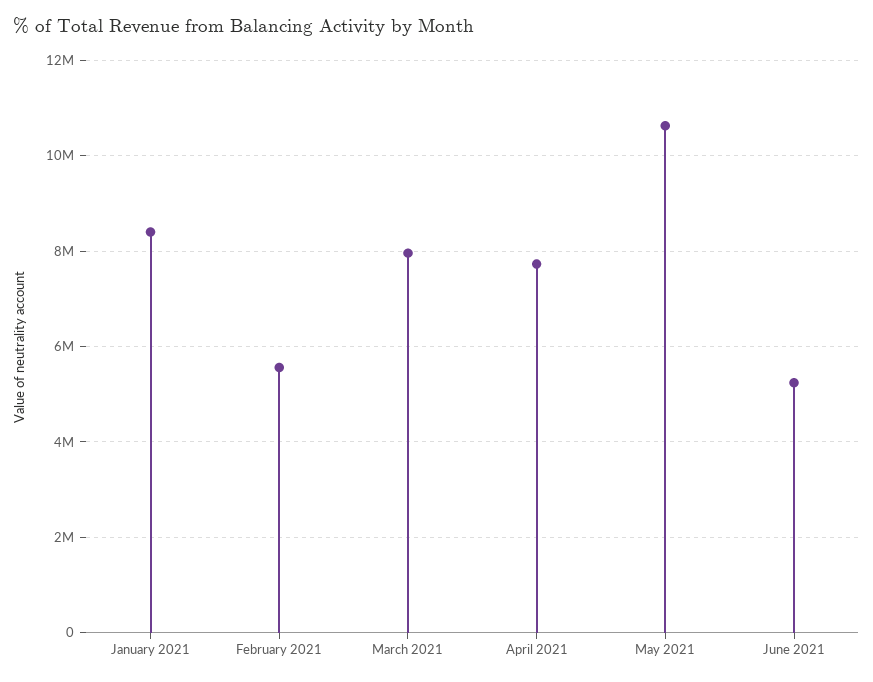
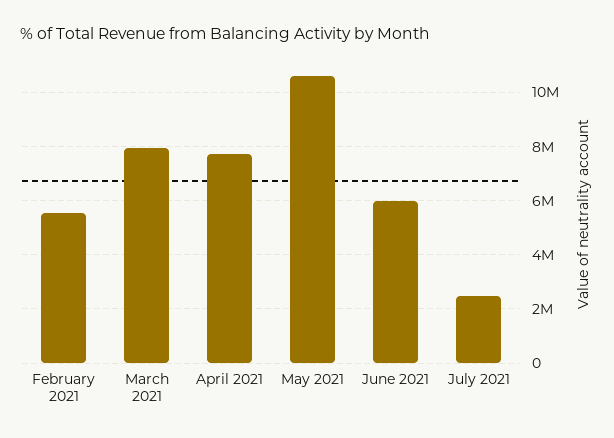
January 2021: 8400000 -> none
June 2021: 5200000 -> 6000000
July 2021: none -> 2500000

